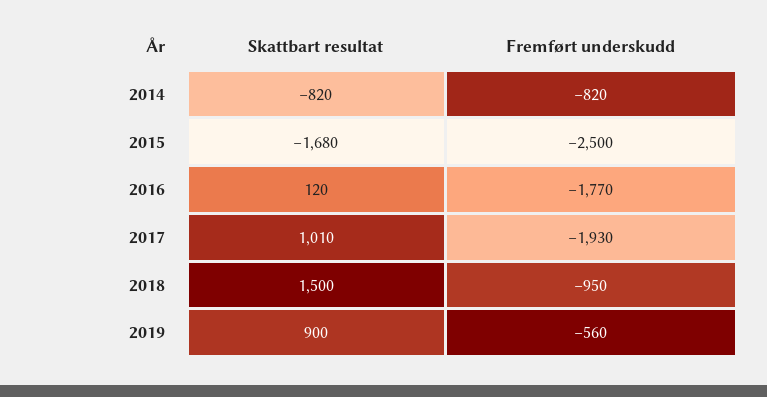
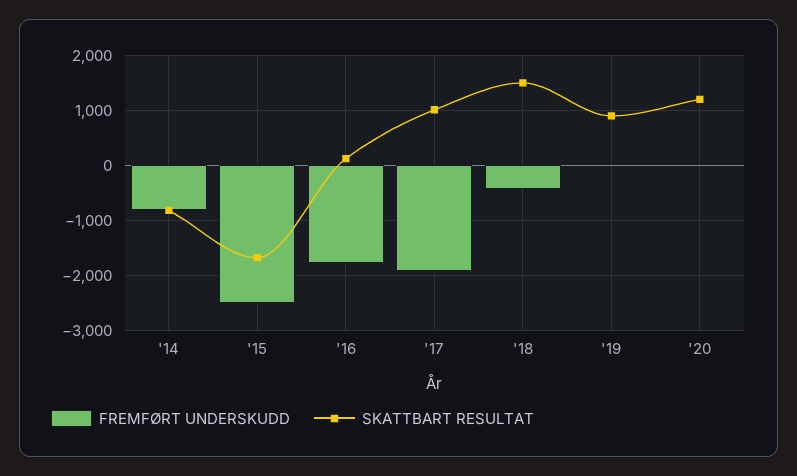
Fremført underskudd, 2018: -950 -> -400
Fremført underskudd, 2019: -560 -> 0
Fremført underskudd, '20: none -> 0
Skattbart resultat, '20: none -> 1200

